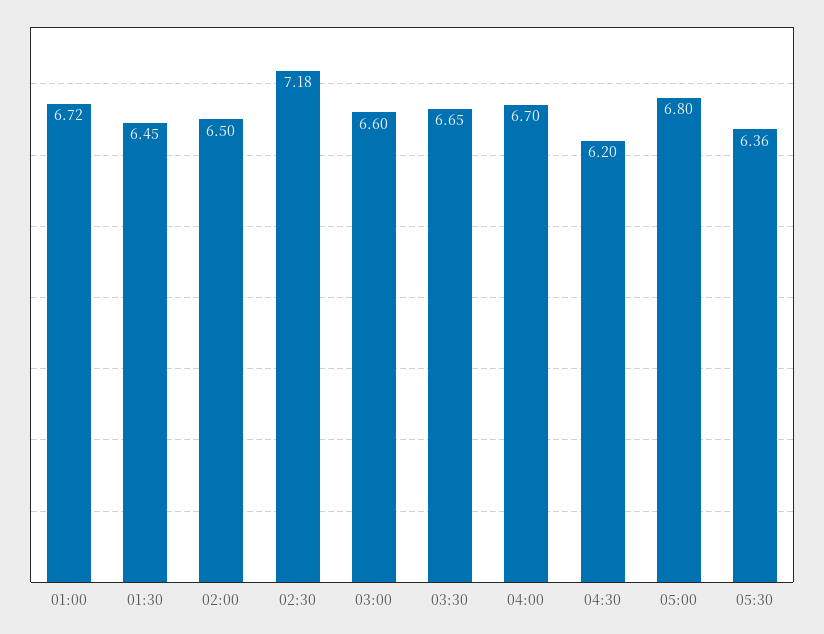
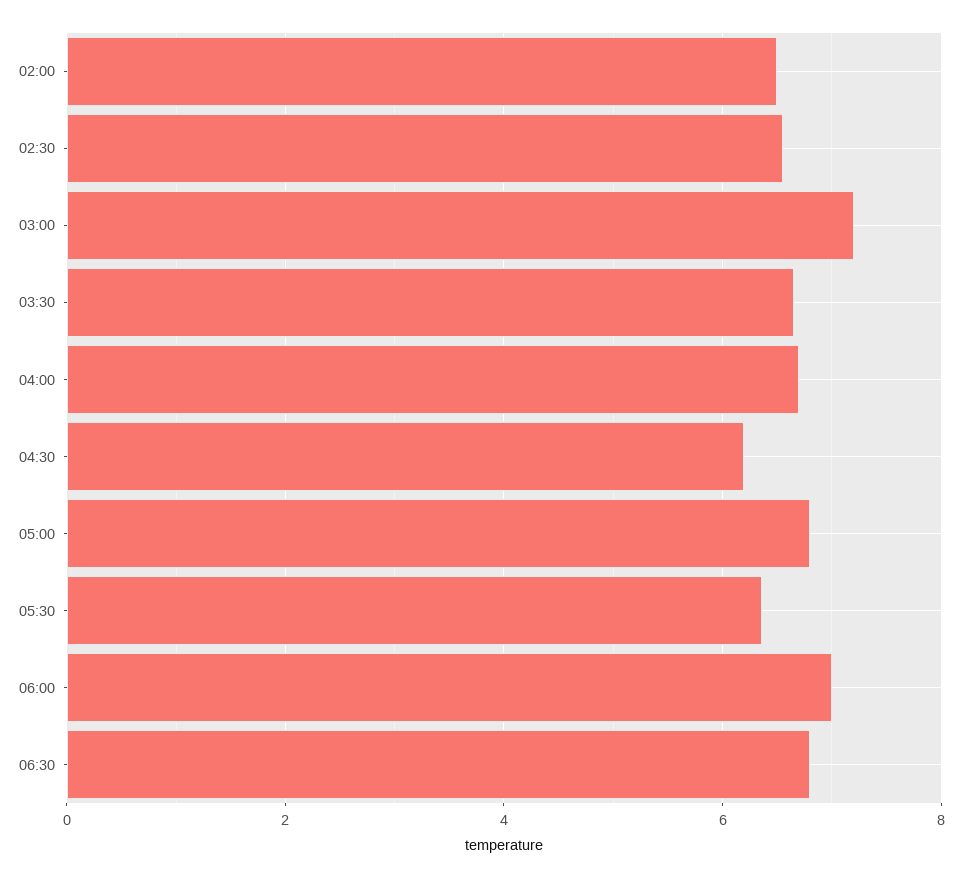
01:00: 6.72 -> none
01:30: 6.45 -> none
02:30: 7.18 -> 6.6
03:00: 6.6 -> 7.2
06:00: none -> 7
06:30: none -> 6.8

